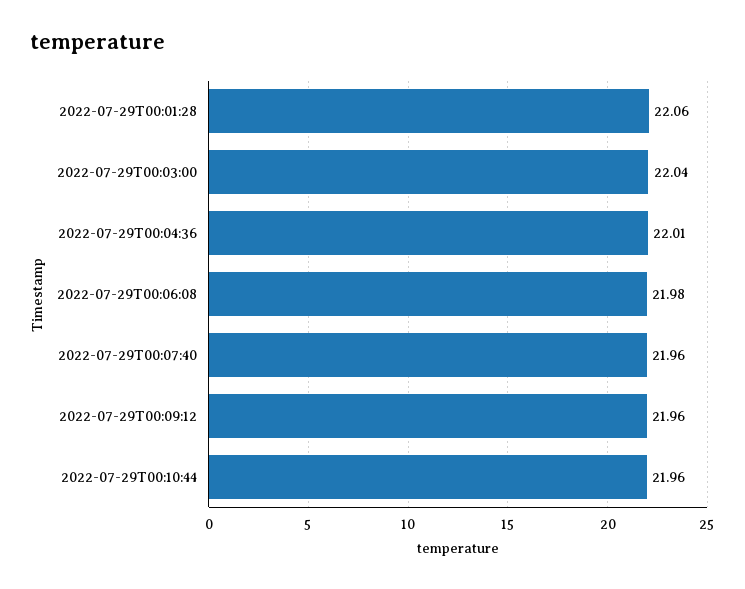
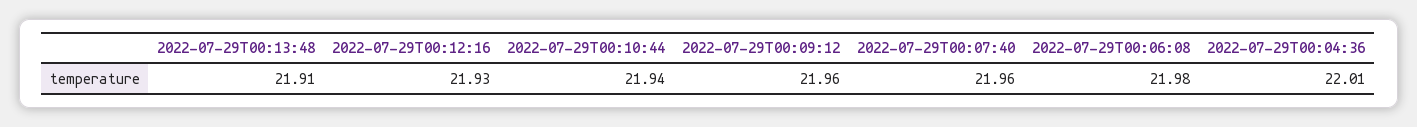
2022-07-29T00:01:28: 22.06 -> none
2022-07-29T00:03:00: 22.04 -> none
2022-07-29T00:10:44: 21.96 -> 21.94
2022-07-29T00:13:48: none -> 21.91
2022-07-29T00:12:16: none -> 21.93

